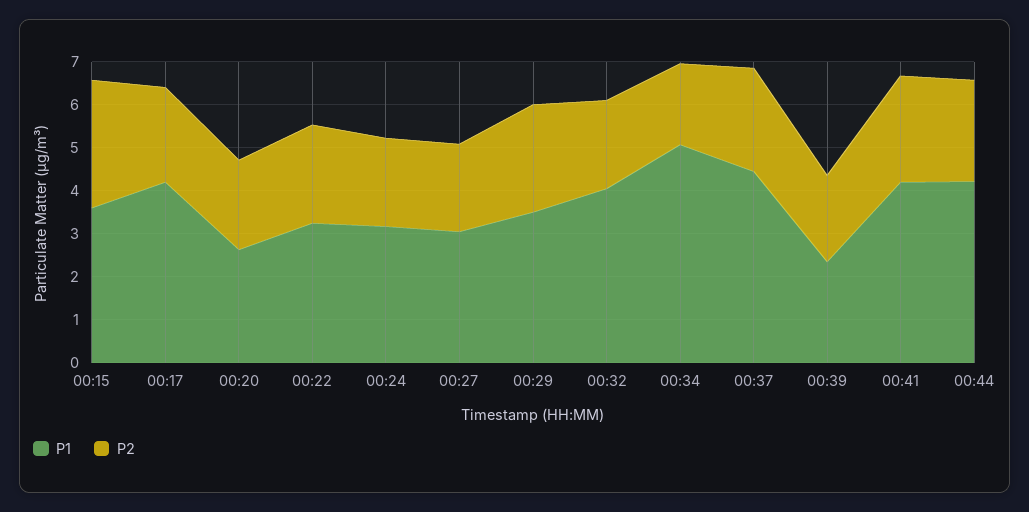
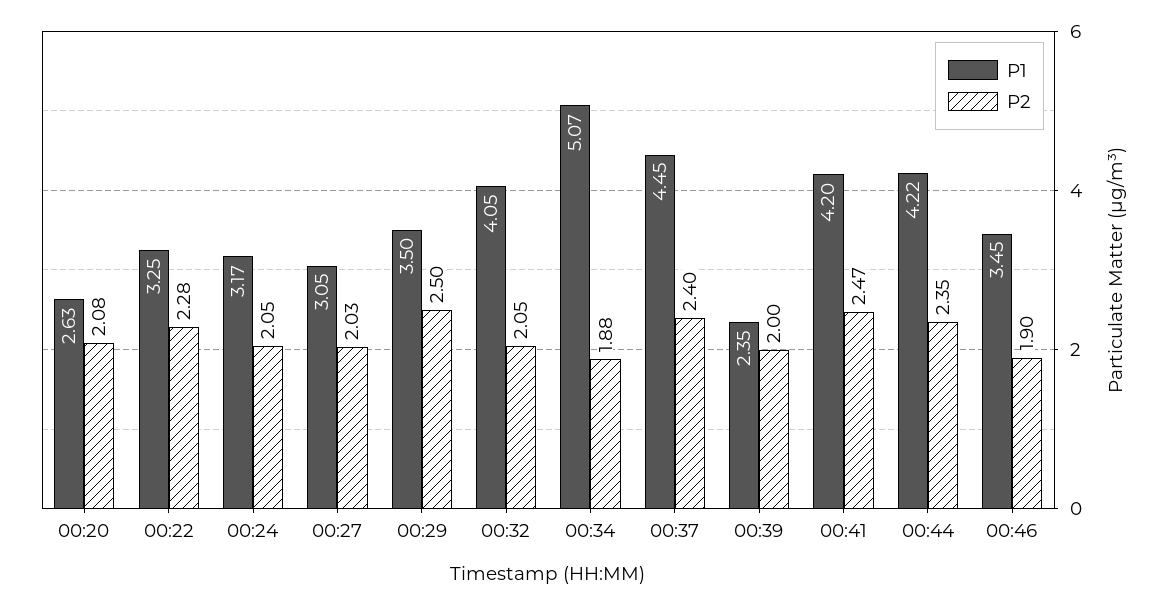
P1, 00:15: 3.6 -> none
P2, 00:15: 3 -> none
P1, 00:17: 4.2 -> none
P2, 00:17: 2.2 -> none
P1, 00:46: none -> 3.45
P2, 00:46: none -> 1.9

